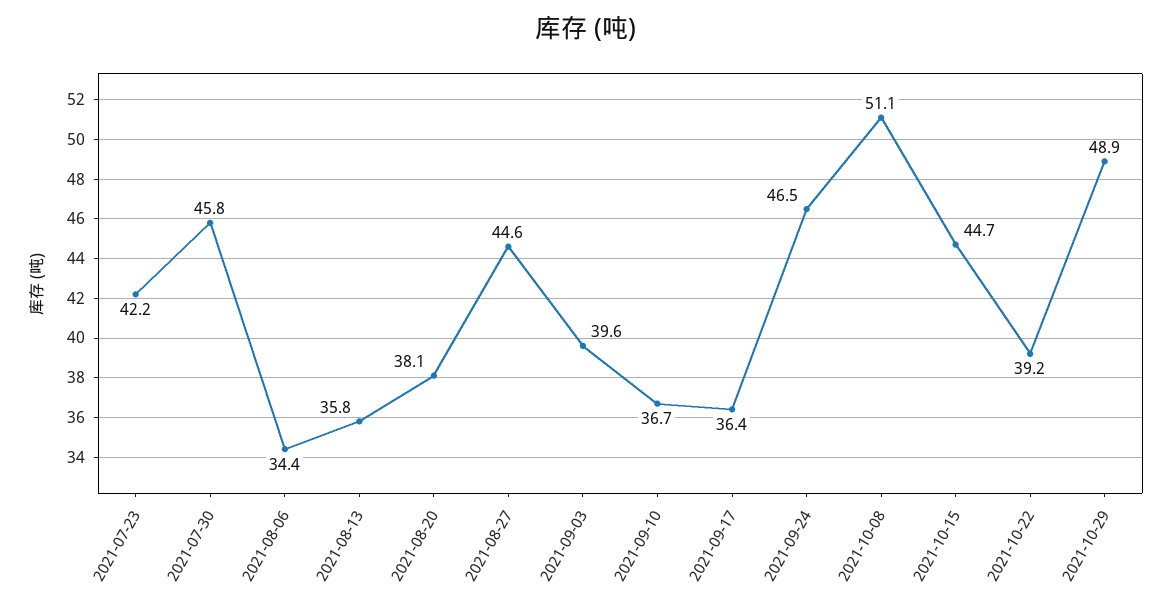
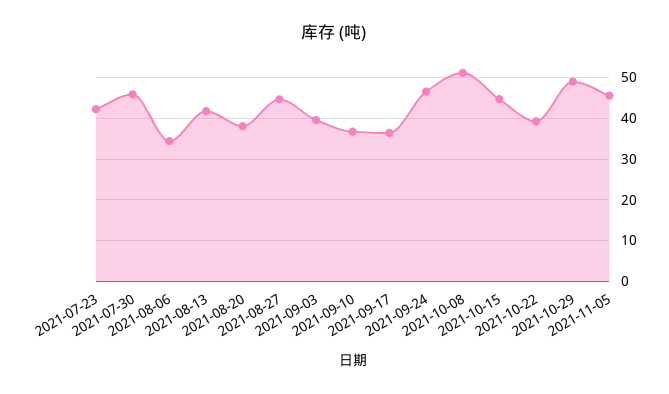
2021-08-13: 35.8 -> 42
2021-11-05: none -> 46

